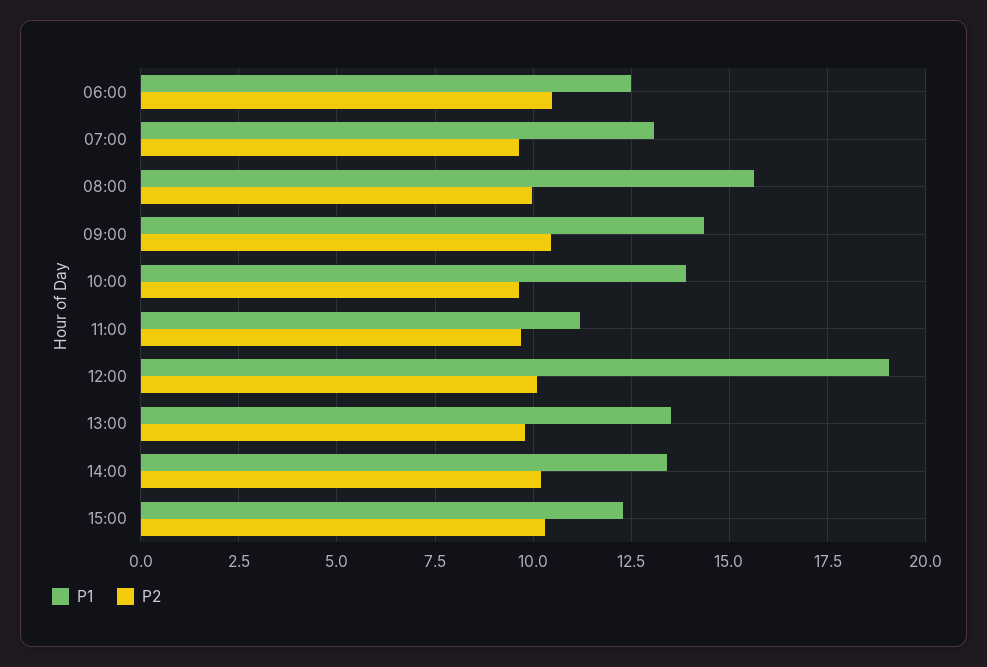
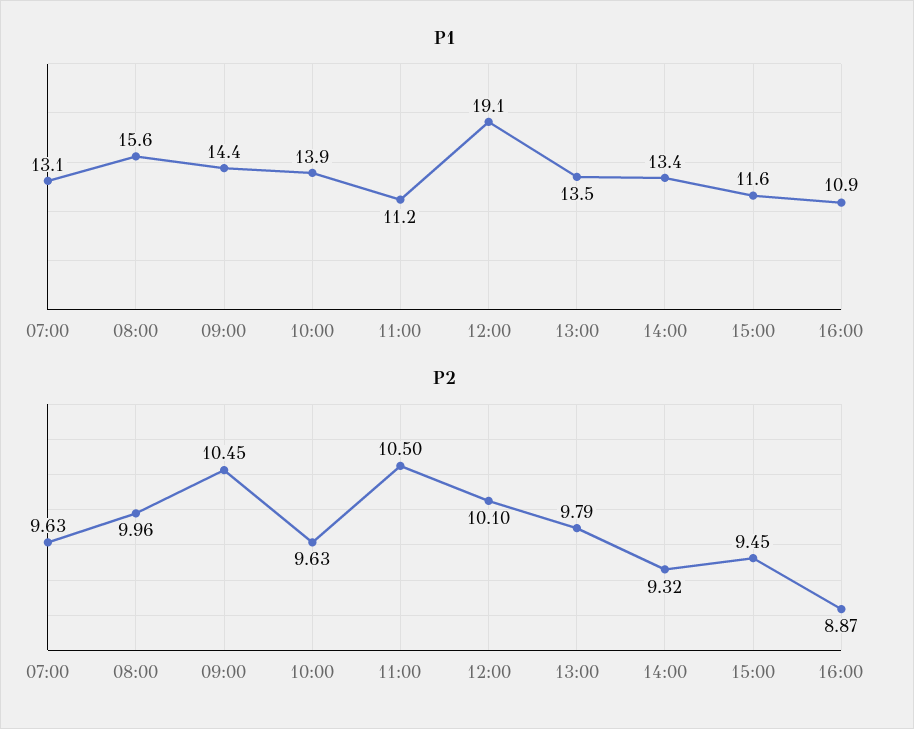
P1, 06:00: 12.5 -> none
P2, 06:00: 10.5 -> none
P2, 11:00: 9.75 -> 10.5
P2, 14:00: 10.25 -> 9.32
P1, 15:00: 12.25 -> 11.6
P2, 15:00: 10.25 -> 9.45
P1, 16:00: none -> 10.9
P2, 16:00: none -> 8.87

